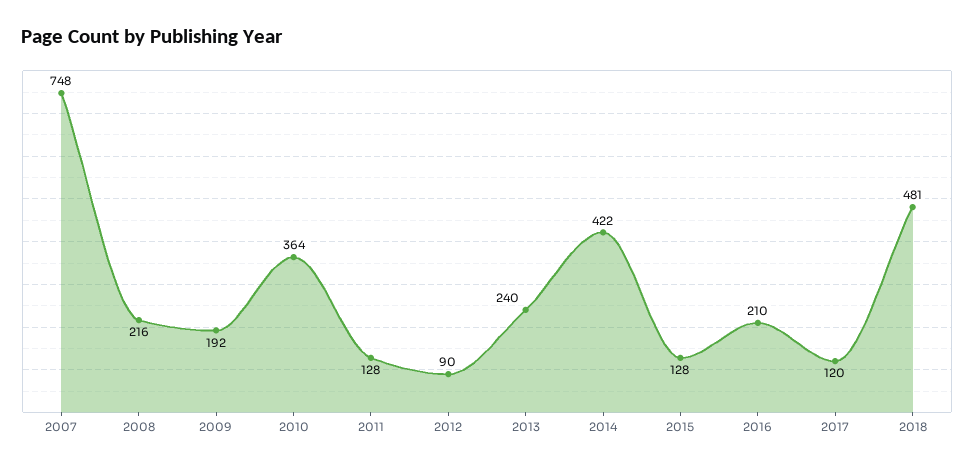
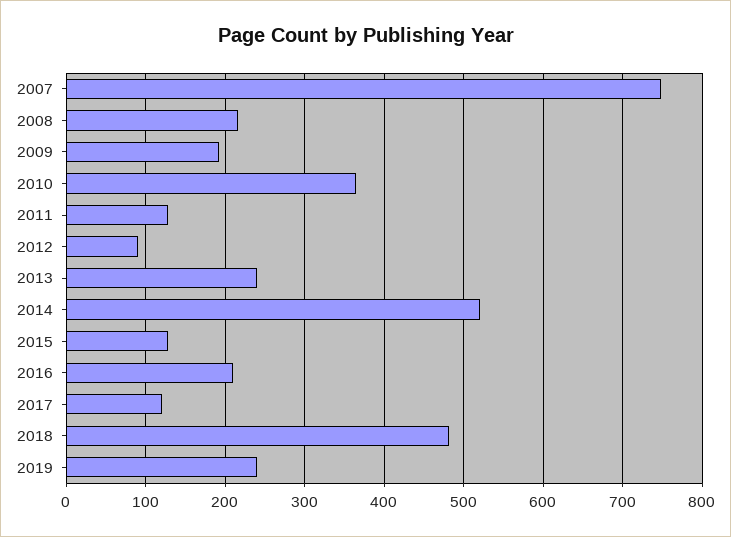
2014: 422 -> 520
2019: none -> 240

